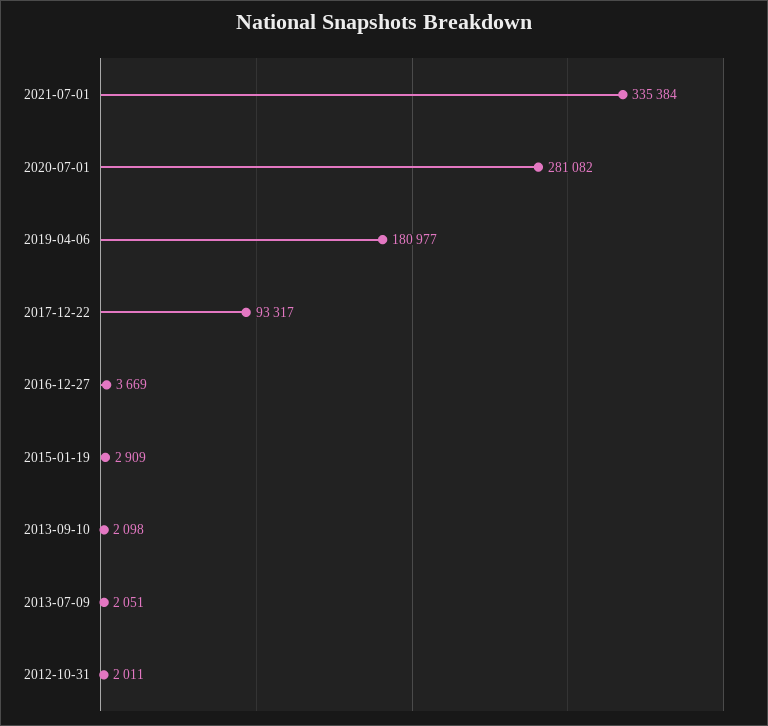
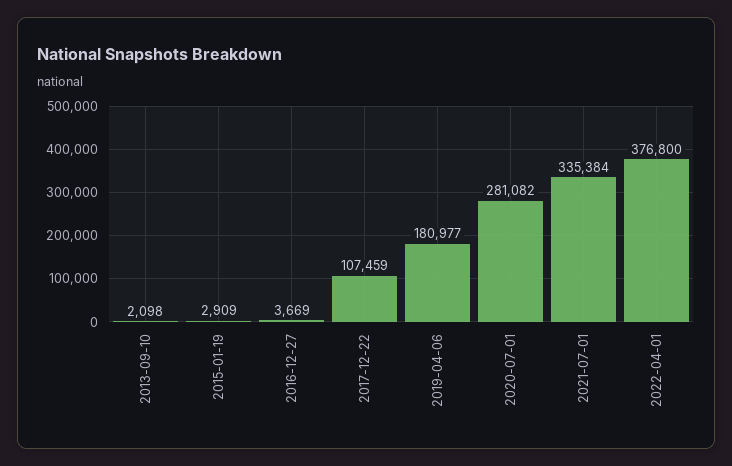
2017-12-22: 93317 -> 107459
2013-07-09: 2051 -> none
2012-10-31: 2011 -> none
2022-04-01: none -> 376800

